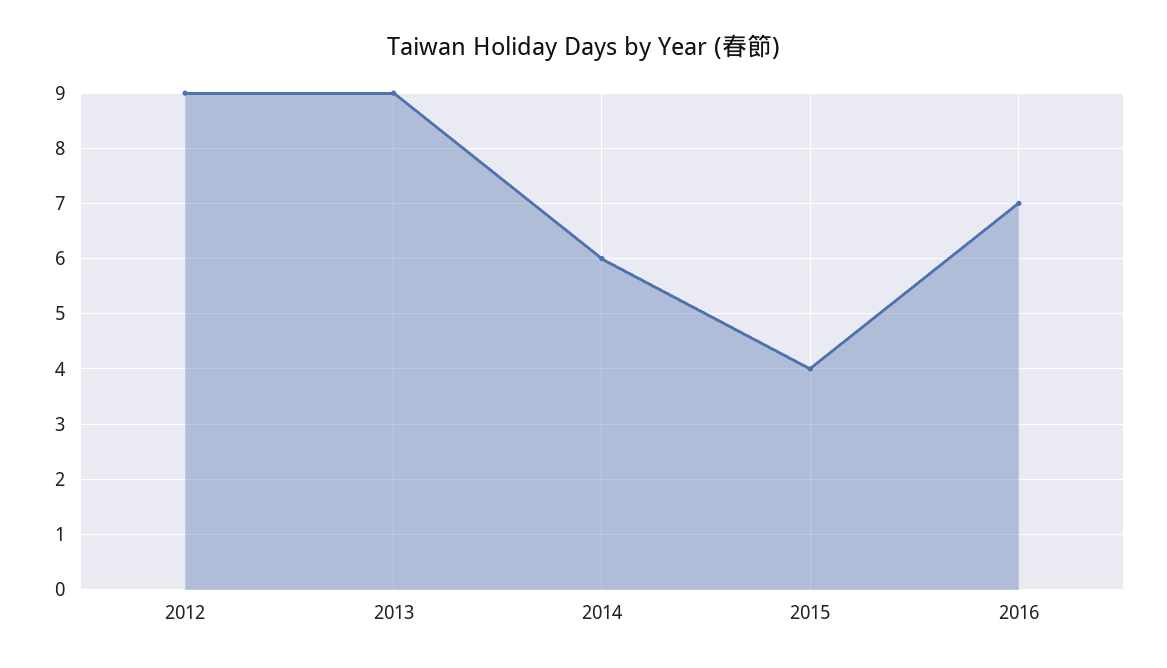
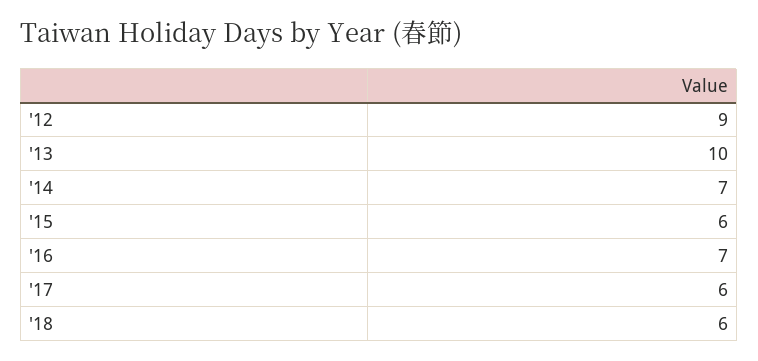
2013: 9 -> 10
2014: 6 -> 7
2015: 4 -> 6
'17: none -> 6
'18: none -> 6

